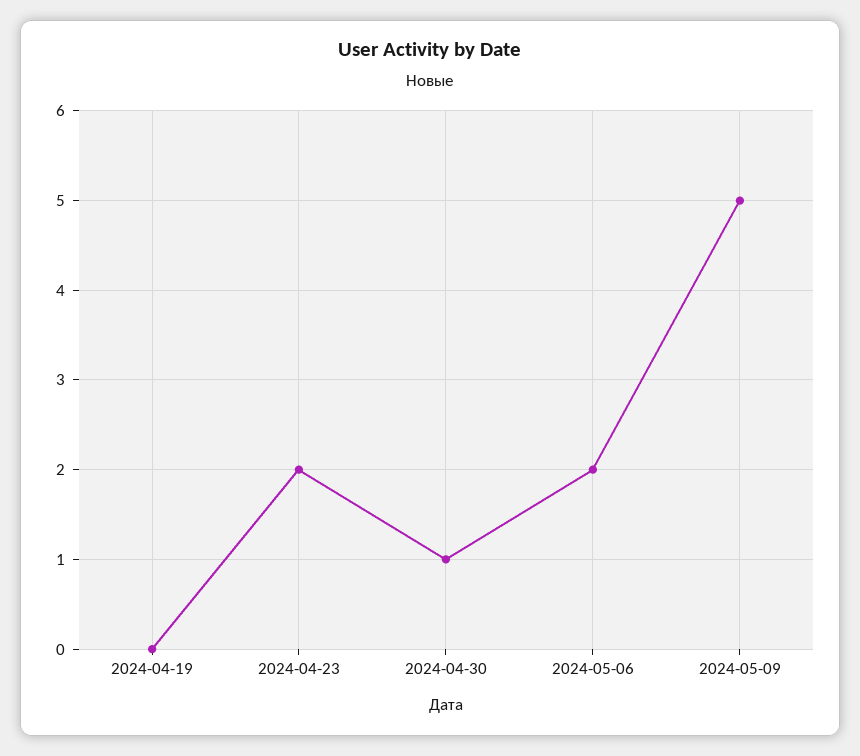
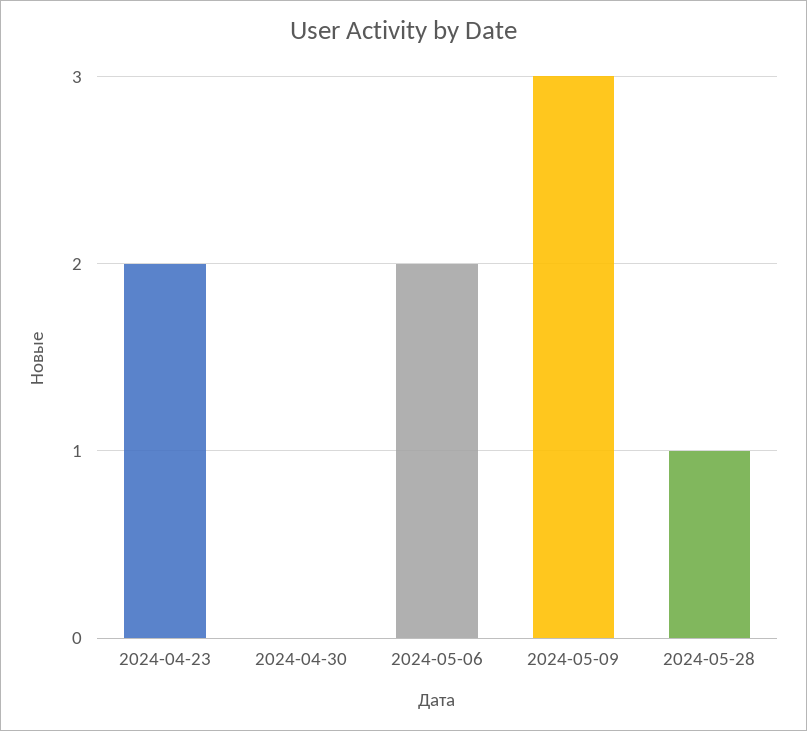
2024-04-19: 0 -> none
2024-04-30: 1 -> 0
2024-05-09: 5 -> 3
2024-05-28: none -> 1

